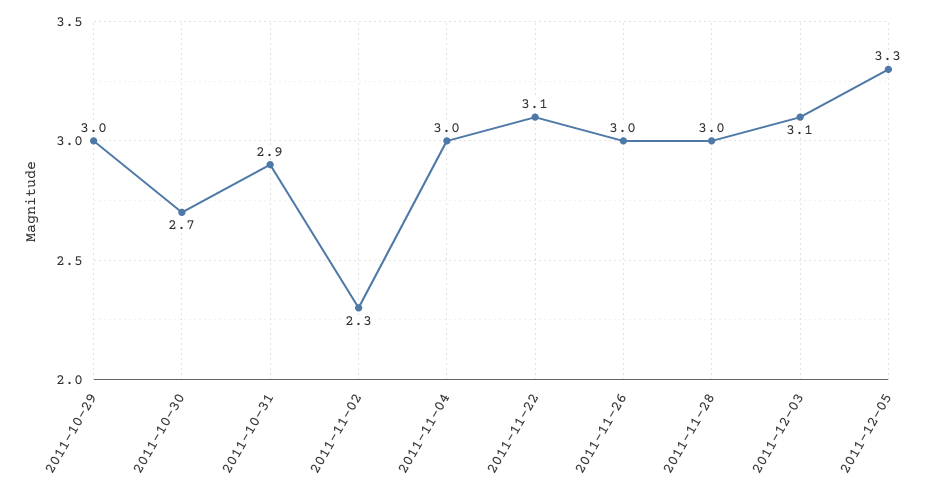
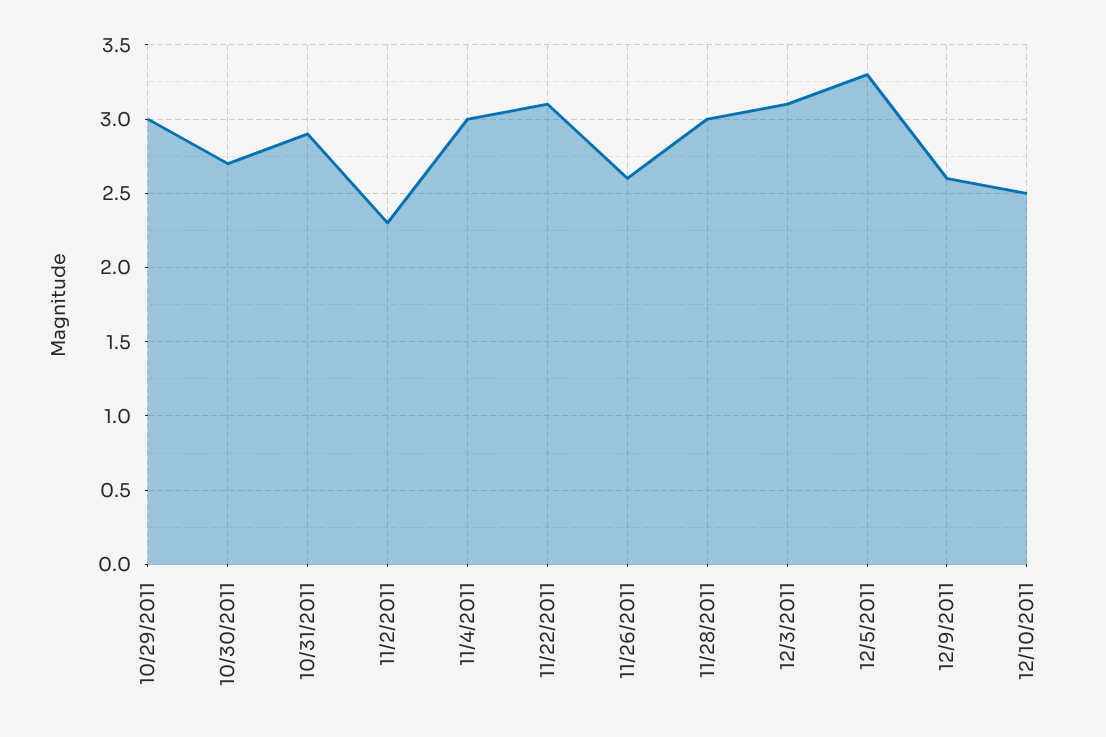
2011-11-26: 3 -> 2.6
12/9/2011: none -> 2.6
12/10/2011: none -> 2.5

